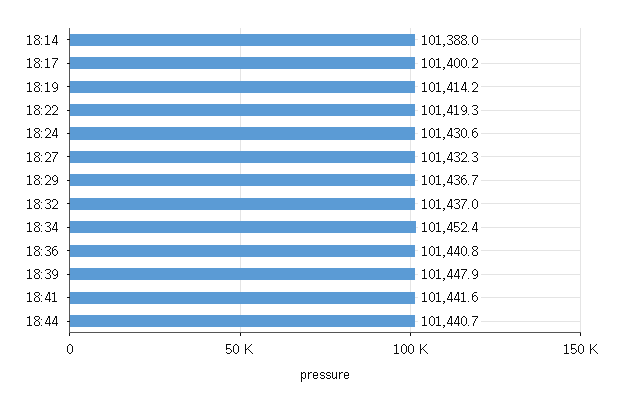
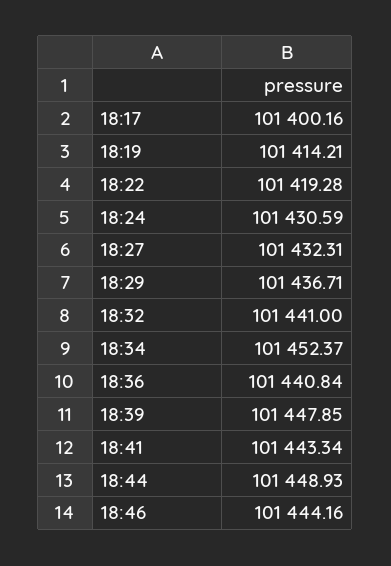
18:14: 101388 -> none
18:32: 101437 -> 101441
18:41: 101441.6 -> 101443.34
18:44: 101440.7 -> 101448.93
18:46: none -> 101444.16

